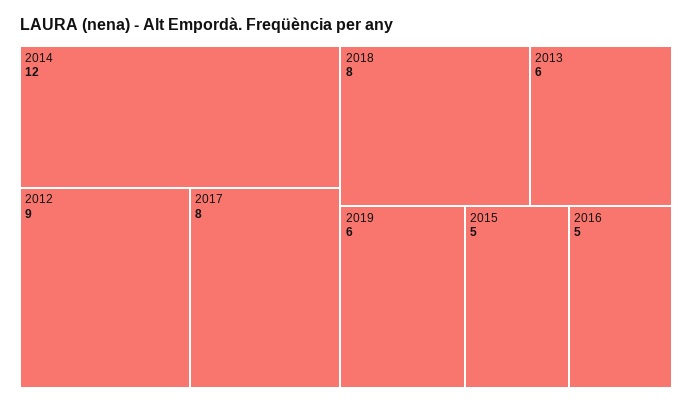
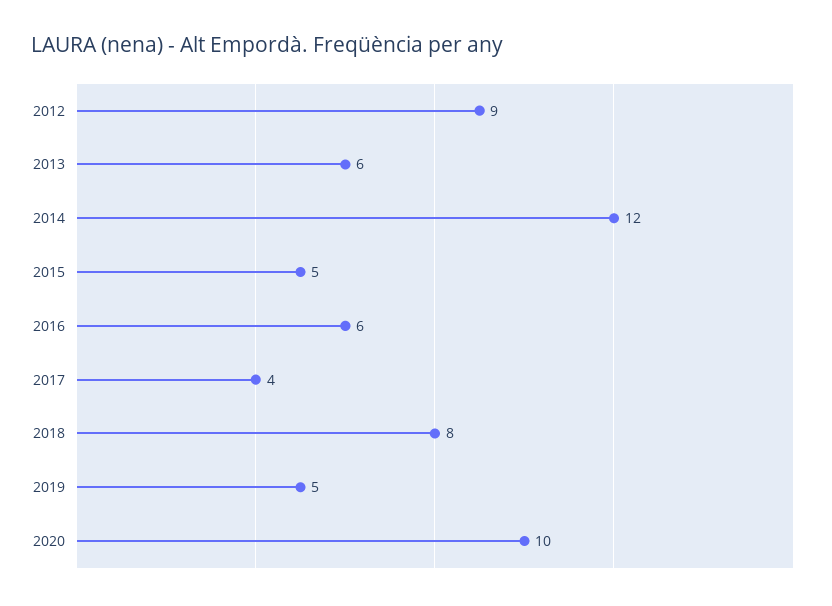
2017: 8 -> 4
2019: 6 -> 5
2016: 5 -> 6
2020: none -> 10

